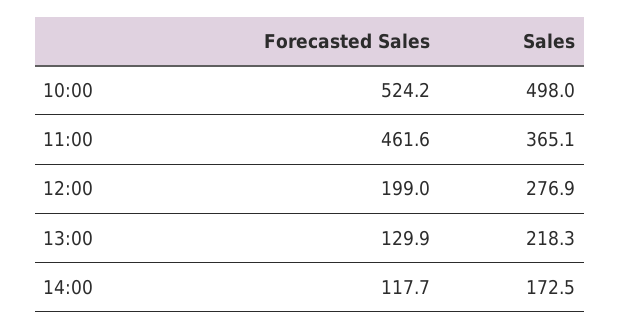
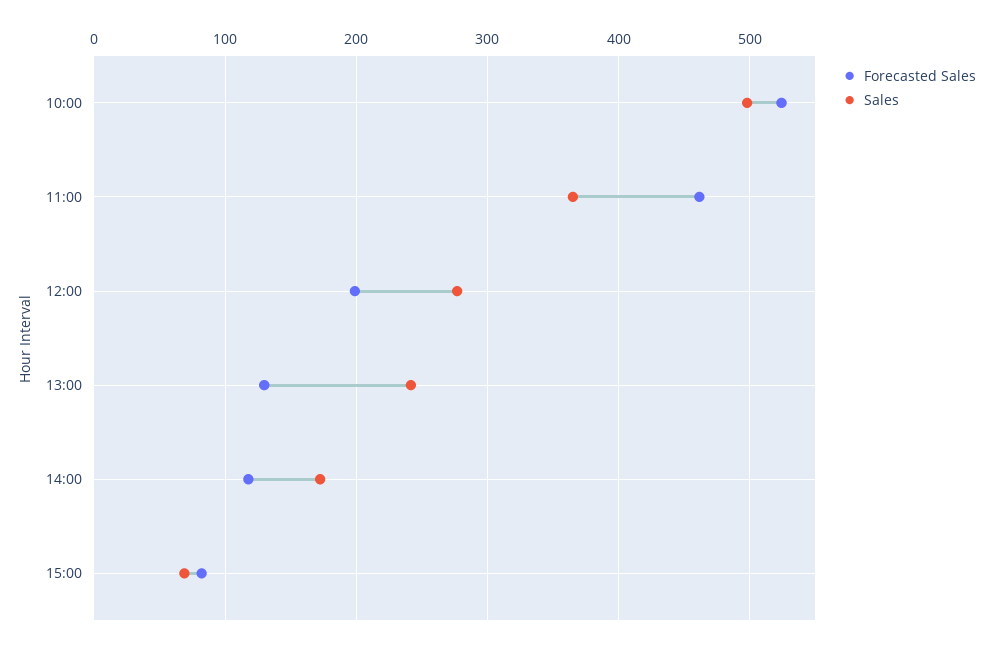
Sales, 13:00: 218.3 -> 240
Forecasted Sales, 15:00: none -> 80
Sales, 15:00: none -> 70

